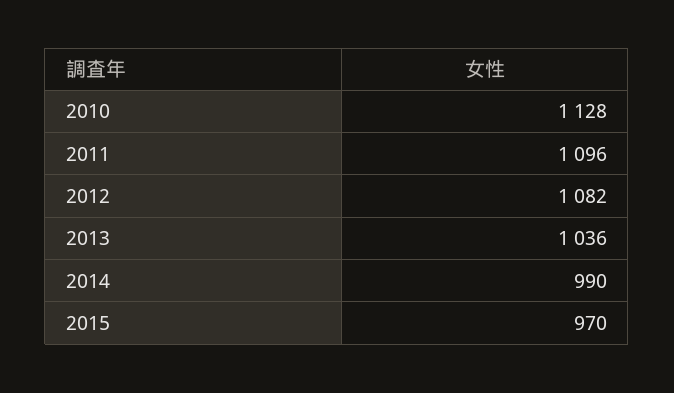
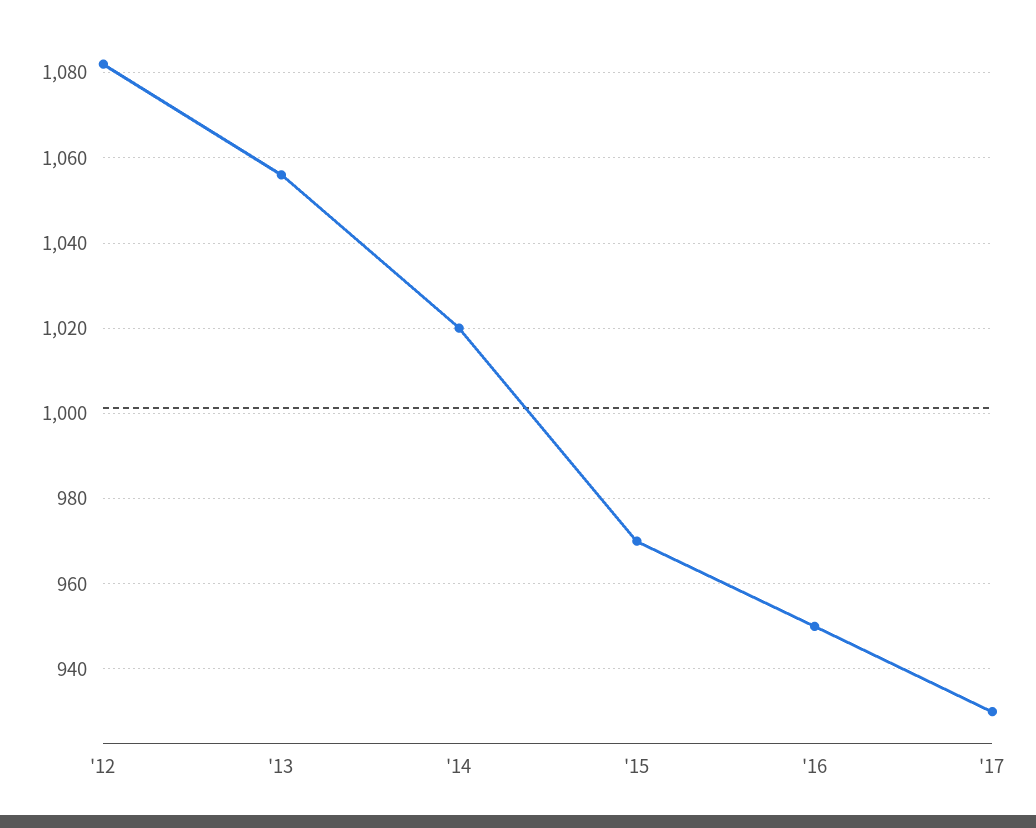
2010: 1128 -> none
2011: 1096 -> none
2013: 1036 -> 1055
2014: 990 -> 1020
'16: none -> 950
'17: none -> 930

